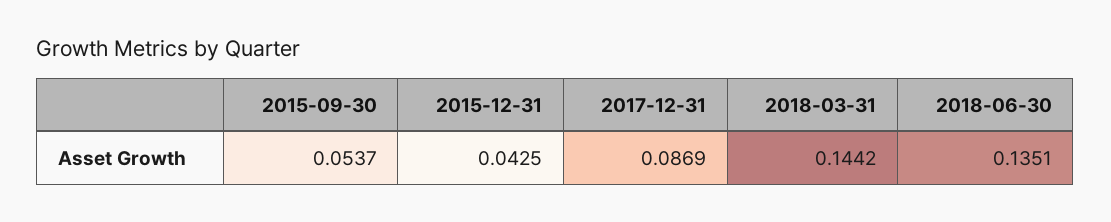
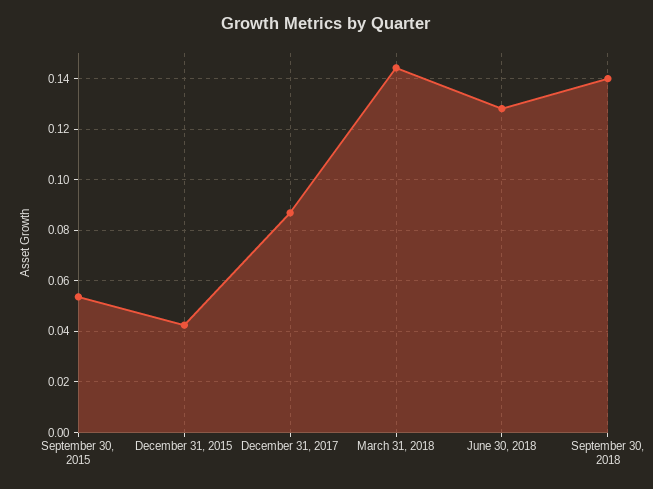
2018-06-30: 0.1351 -> 0.1275
September 30, 2018: none -> 0.14

